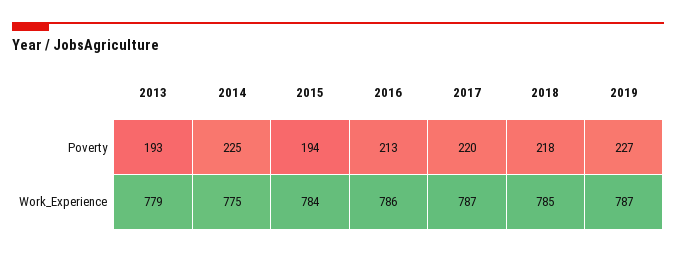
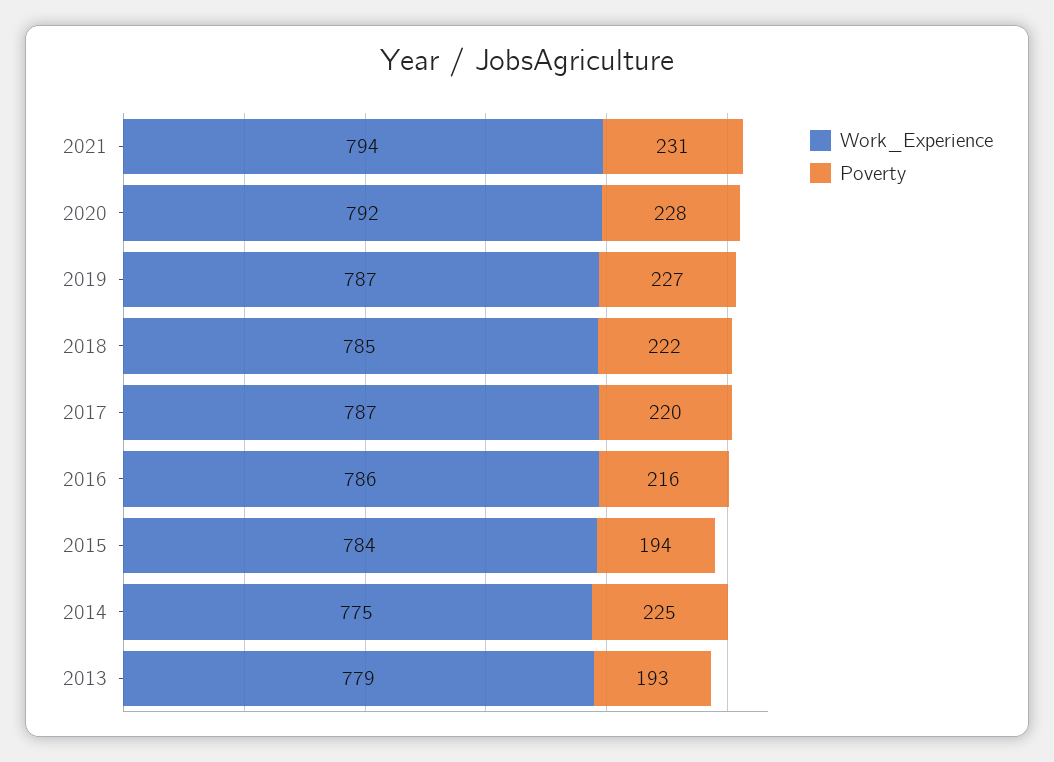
Poverty, 2016: 213 -> 216
Poverty, 2018: 218 -> 222
Work_Experience, 2021: none -> 794
Poverty, 2021: none -> 231
Work_Experience, 2020: none -> 792
Poverty, 2020: none -> 228

